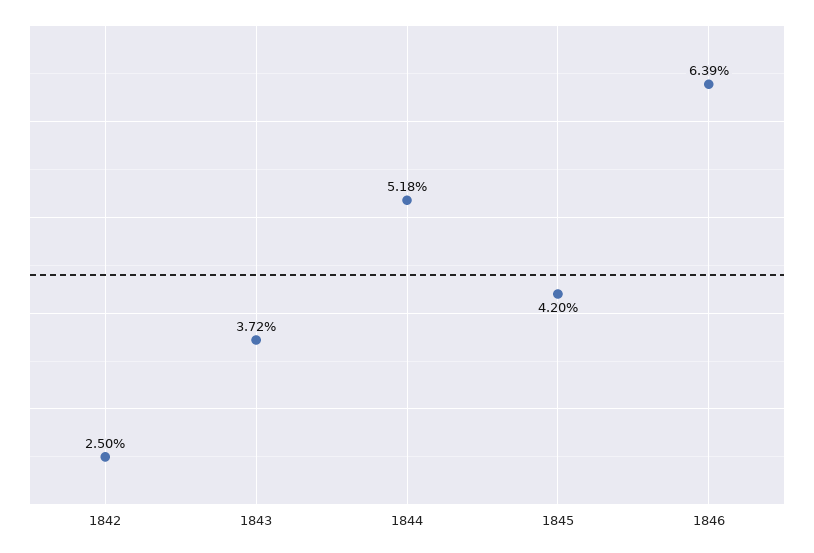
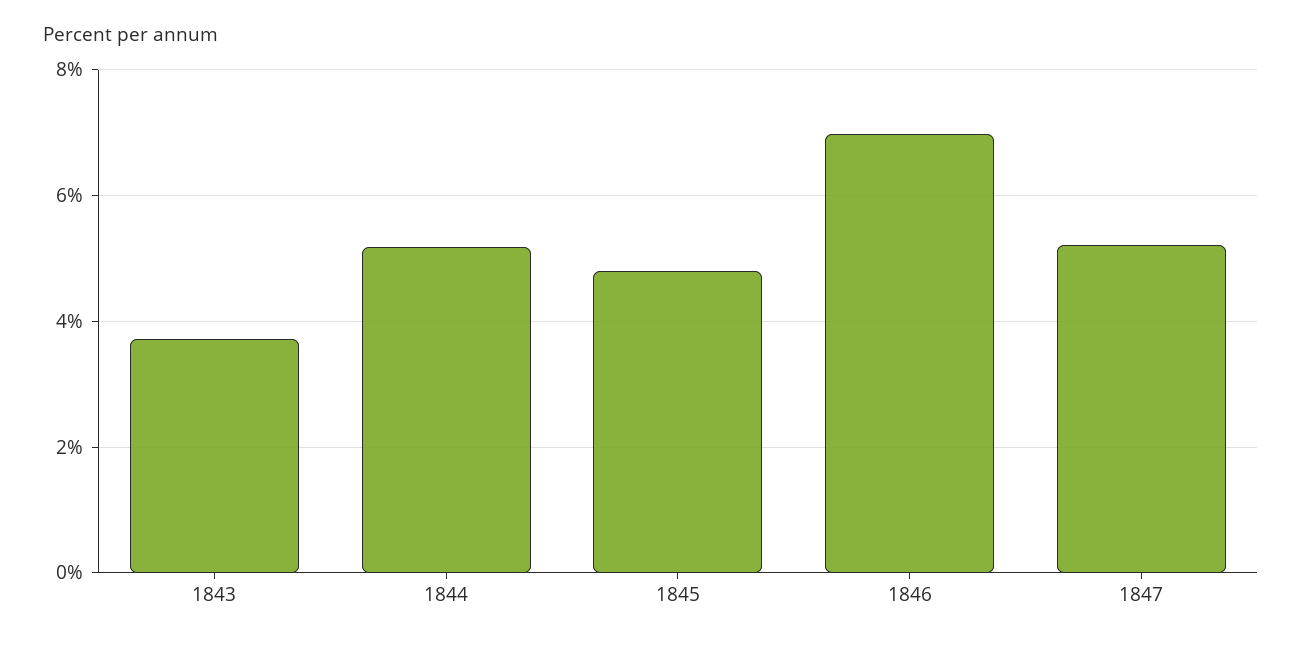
1842: 2.5 -> none
1845: 4.2 -> 4.8
1846: 6.39 -> 7
1847: none -> 5.2

